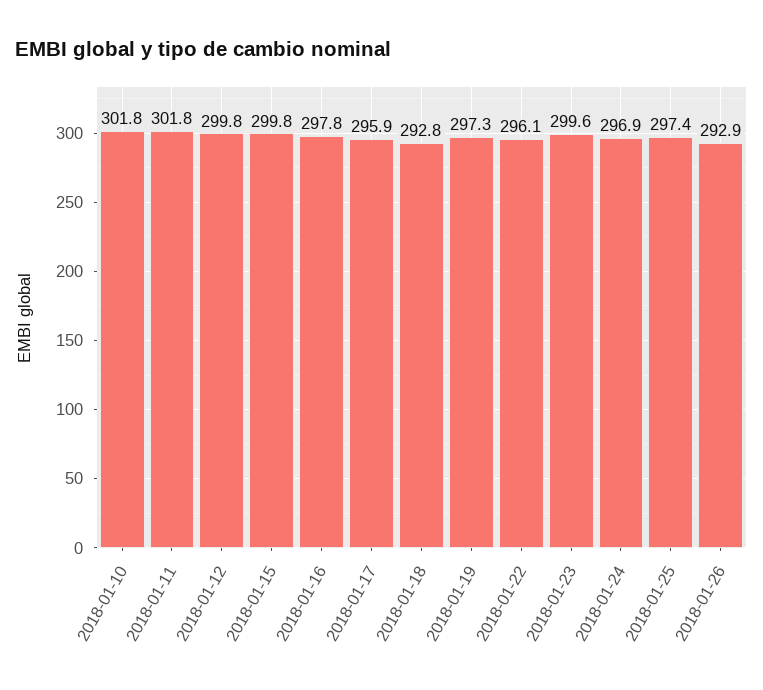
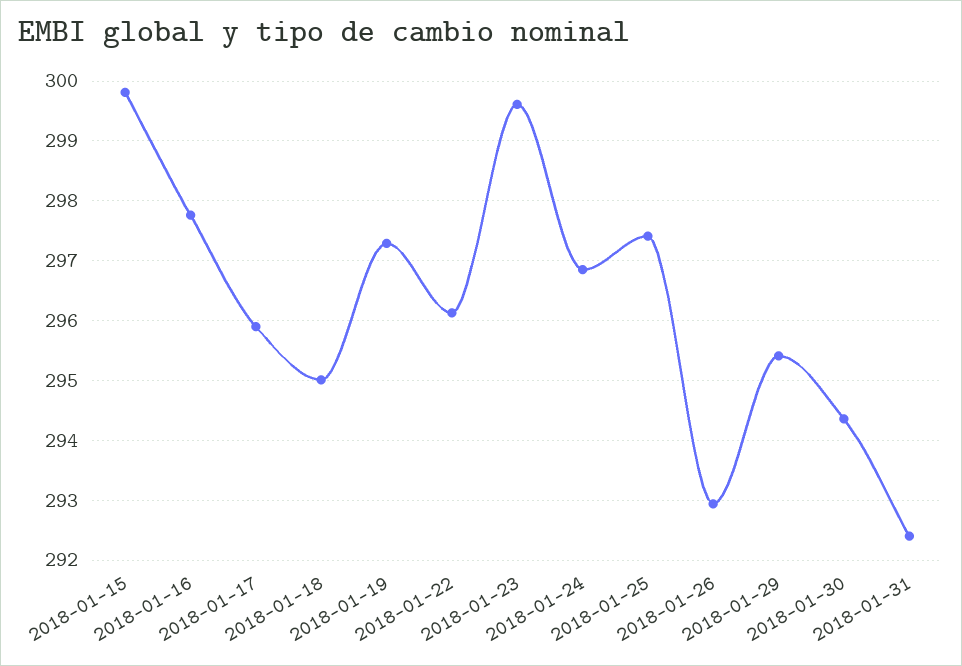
2018-01-10: 301.8 -> none
2018-01-11: 301.8 -> none
2018-01-12: 299.8 -> none
2018-01-18: 292.8 -> 295
2018-01-29: none -> 295.4
2018-01-30: none -> 294.4
2018-01-31: none -> 292.4

